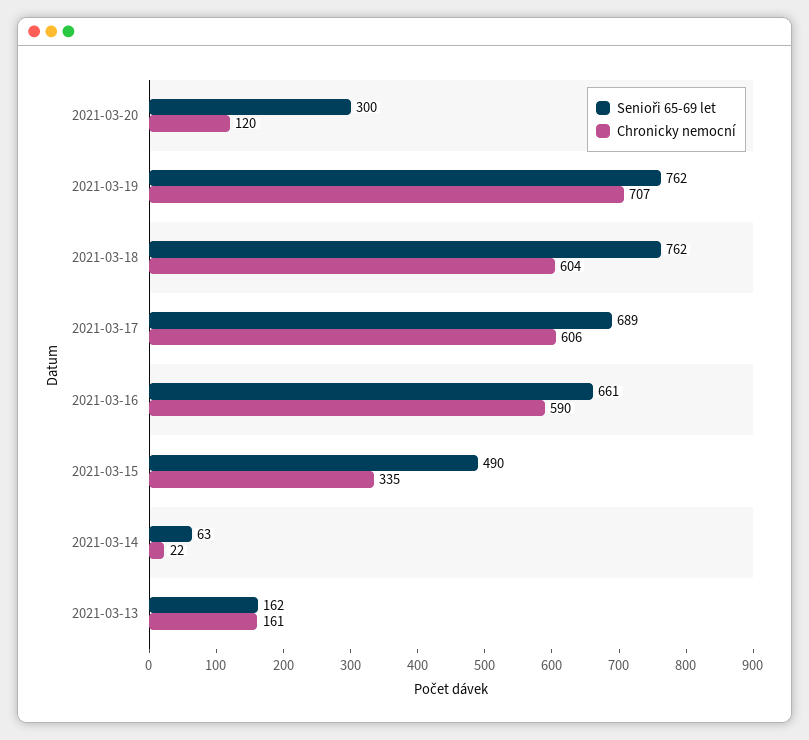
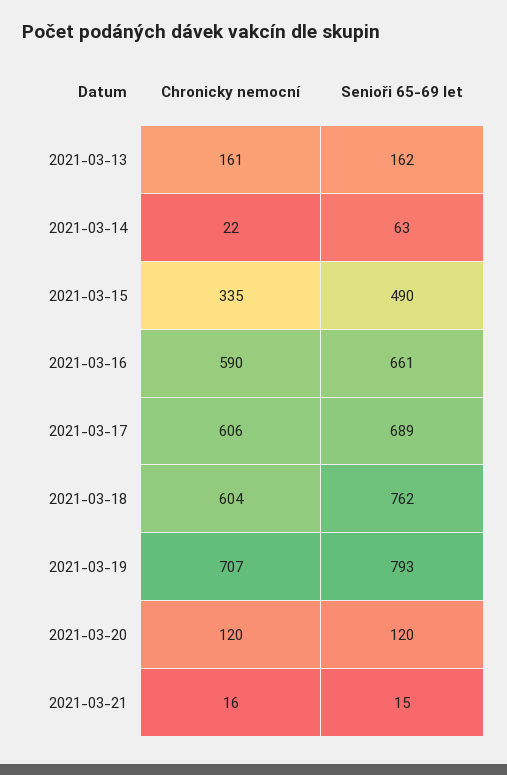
Senioři 65-69 let, 2021-03-20: 300 -> 120
Senioři 65-69 let, 2021-03-19: 762 -> 793
Chronicky nemocní, 2021-03-21: none -> 16
Senioři 65-69 let, 2021-03-21: none -> 15

